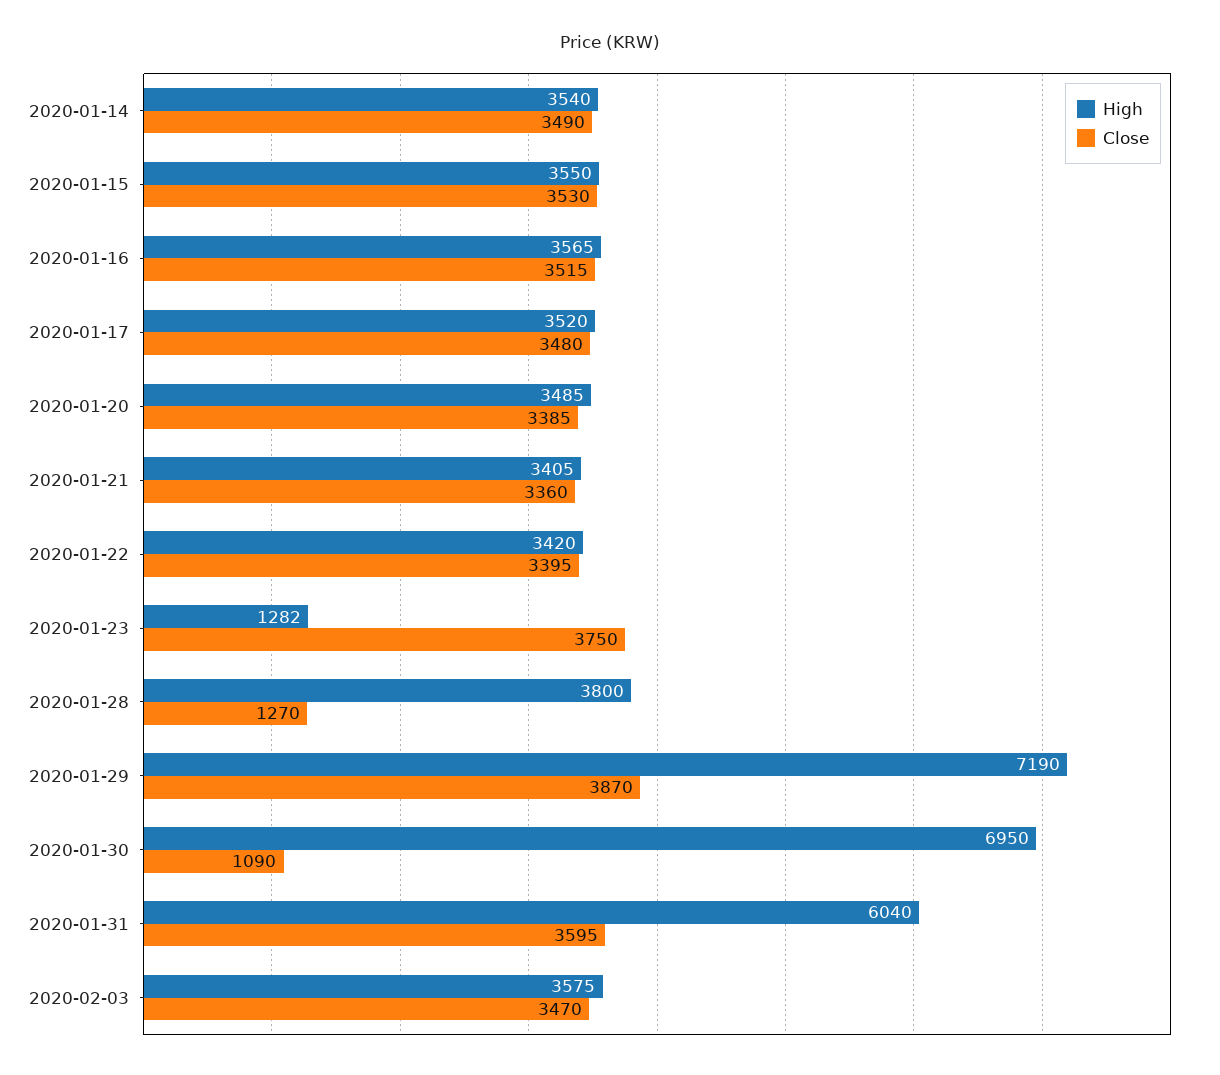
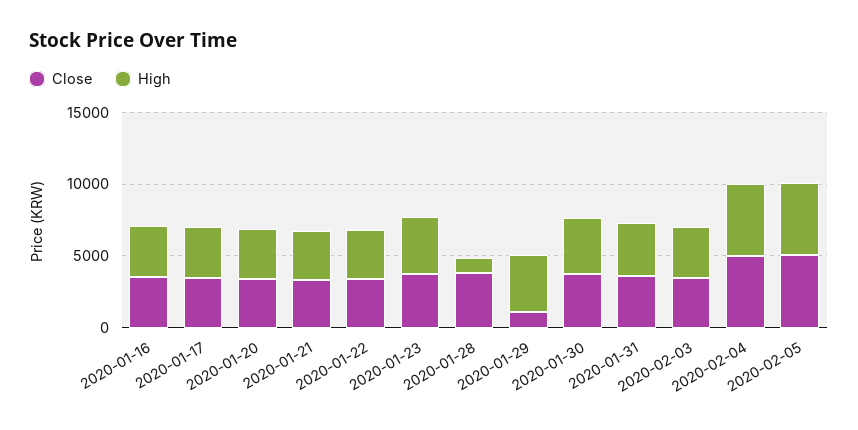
High, 2020-01-14: 3540 -> none
Close, 2020-01-14: 3490 -> none
High, 2020-01-15: 3550 -> none
Close, 2020-01-15: 3530 -> none
High, 2020-01-23: 1282 -> 4000
High, 2020-01-28: 3800 -> 1000
Close, 2020-01-28: 1270 -> 4000
High, 2020-01-29: 7190 -> 4000
Close, 2020-01-29: 3870 -> 1000
High, 2020-01-30: 6950 -> 4000
Close, 2020-01-30: 1090 -> 4000
High, 2020-01-31: 6040 -> 4000
Close, 2020-02-04: none -> 5000
High, 2020-02-04: none -> 5000
Close, 2020-02-05: none -> 5000
High, 2020-02-05: none -> 5000

